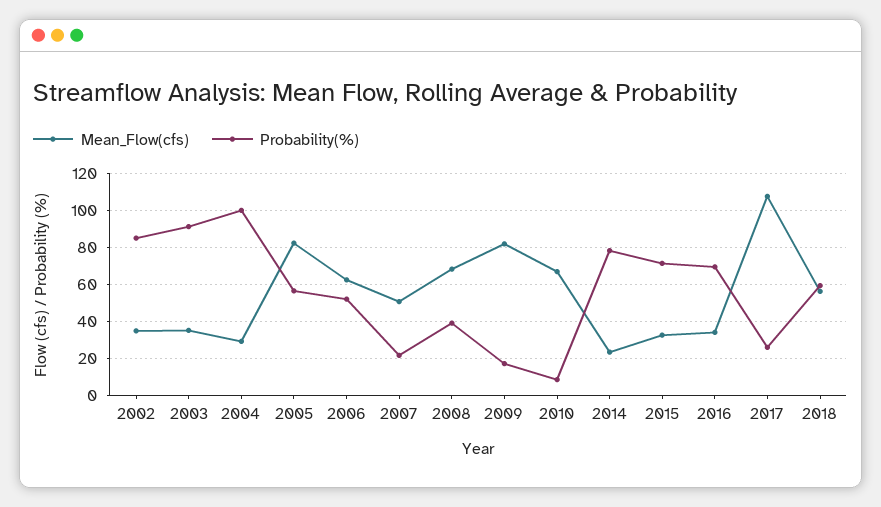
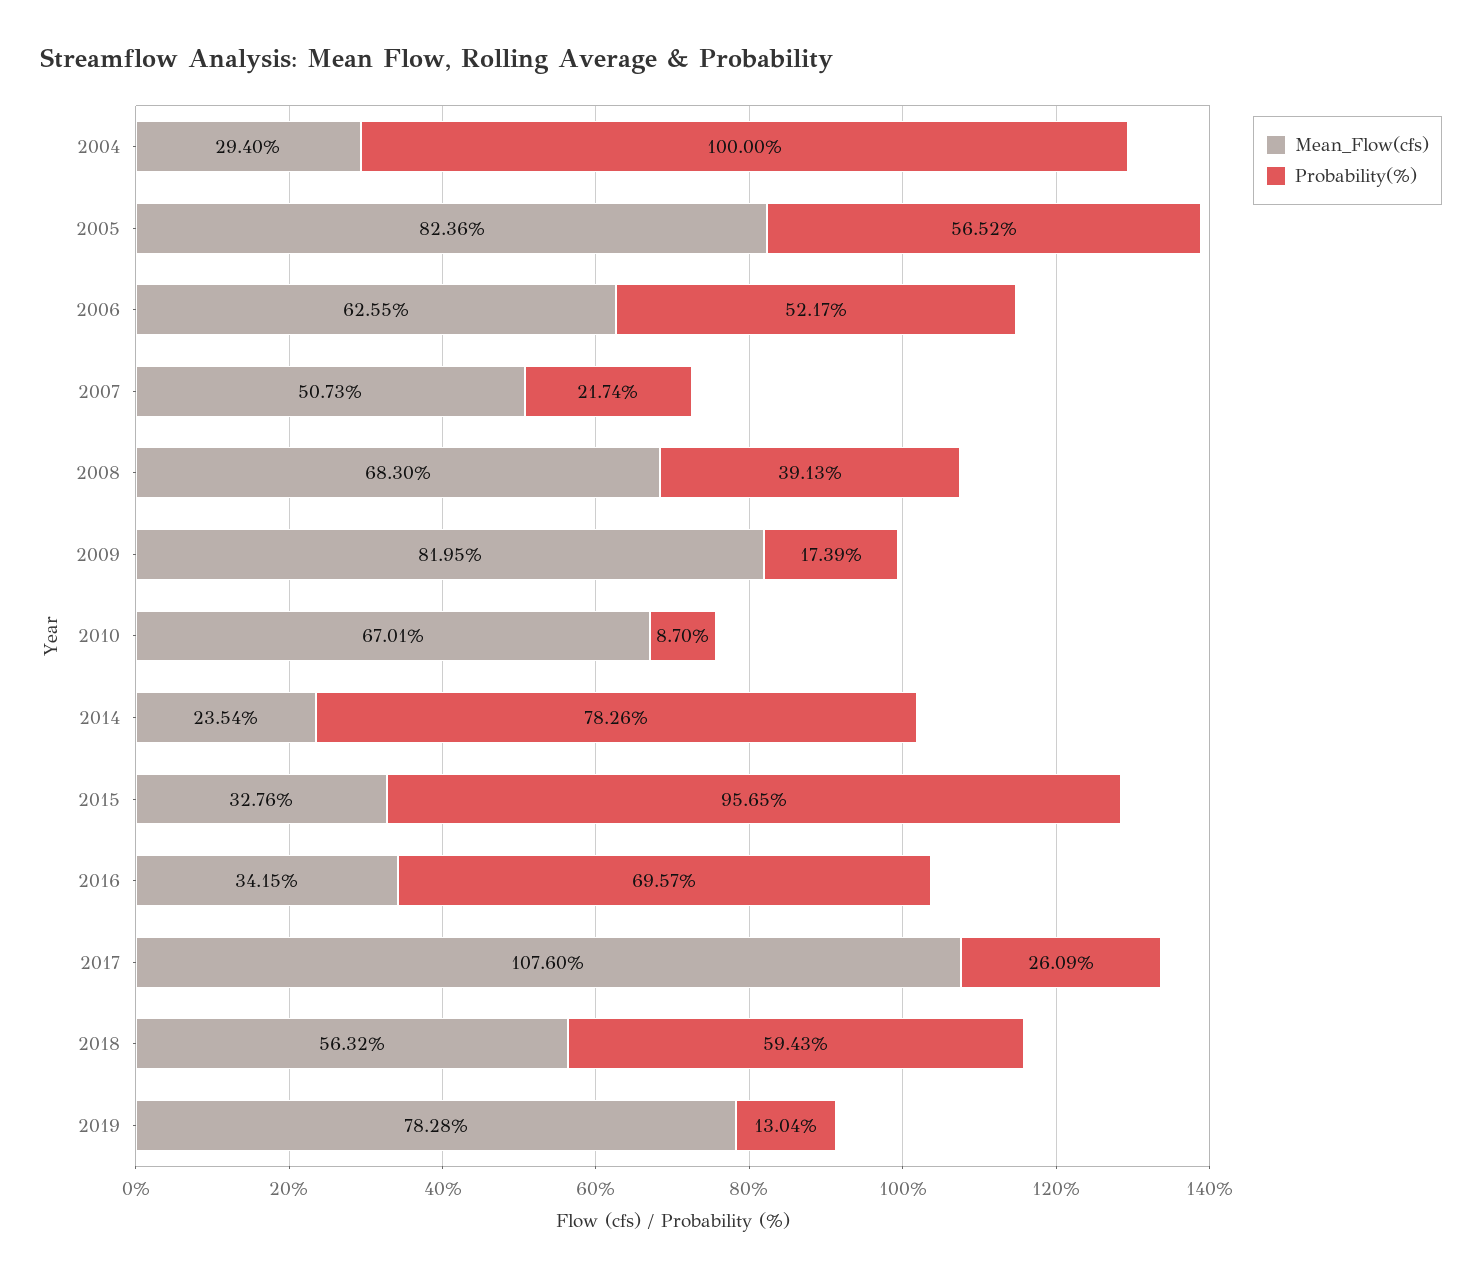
Mean_Flow(cfs), 2002: 35 -> none
Probability(%), 2002: 85 -> none
Mean_Flow(cfs), 2003: 35 -> none
Probability(%), 2003: 90 -> none
Probability(%), 2015: 70 -> 95.65
Mean_Flow(cfs), 2019: none -> 78.28
Probability(%), 2019: none -> 13.04

